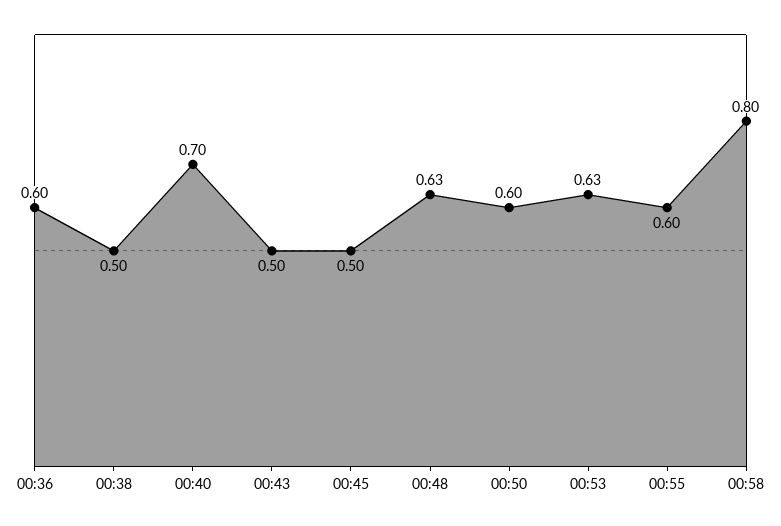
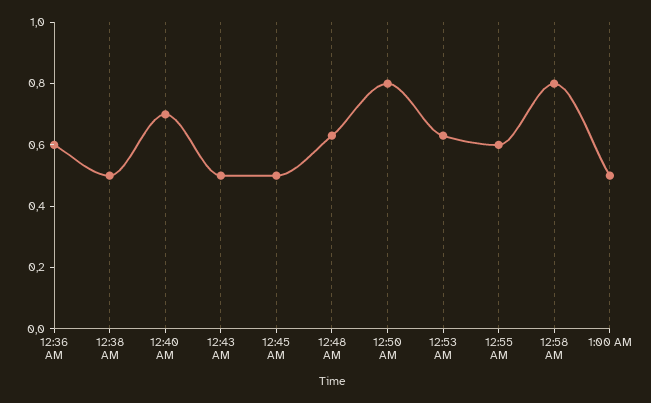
00:50: 0.6 -> 0.8
1:00 AM: none -> 0.5

